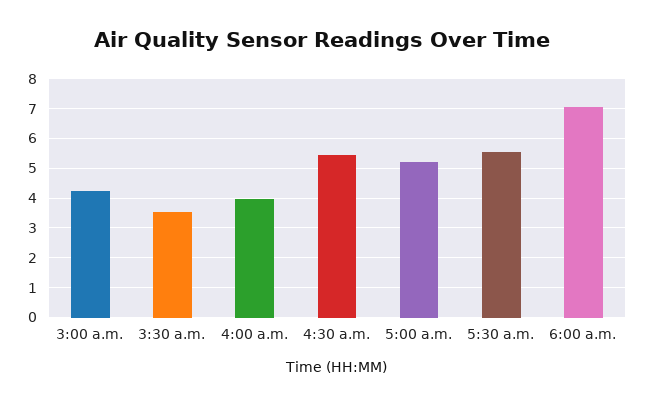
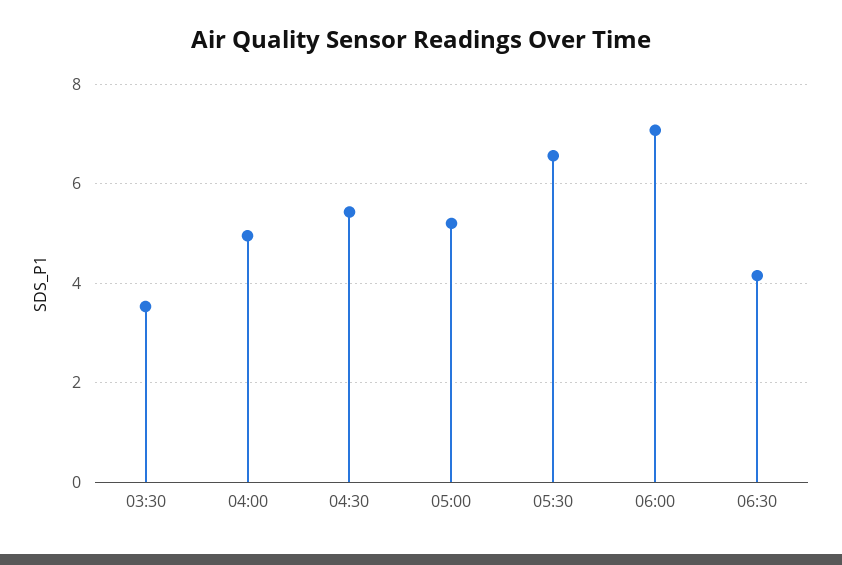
3:00 a.m.: 4.25 -> none
4:00 a.m.: 4 -> 5
5:30 a.m.: 5.5 -> 6.6
06:30: none -> 4.2

